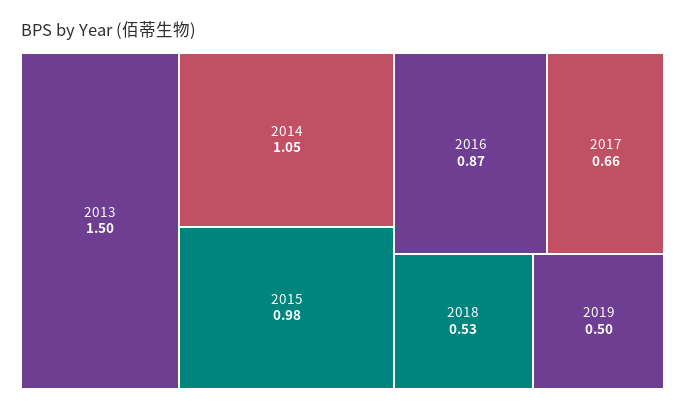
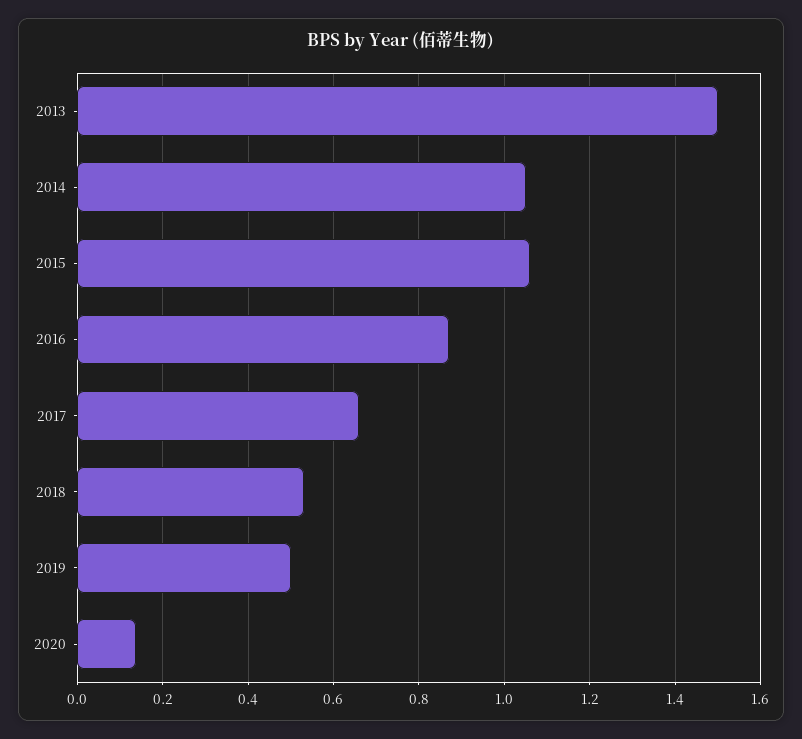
2015: 0.98 -> 1.06
2020: none -> 0.14

